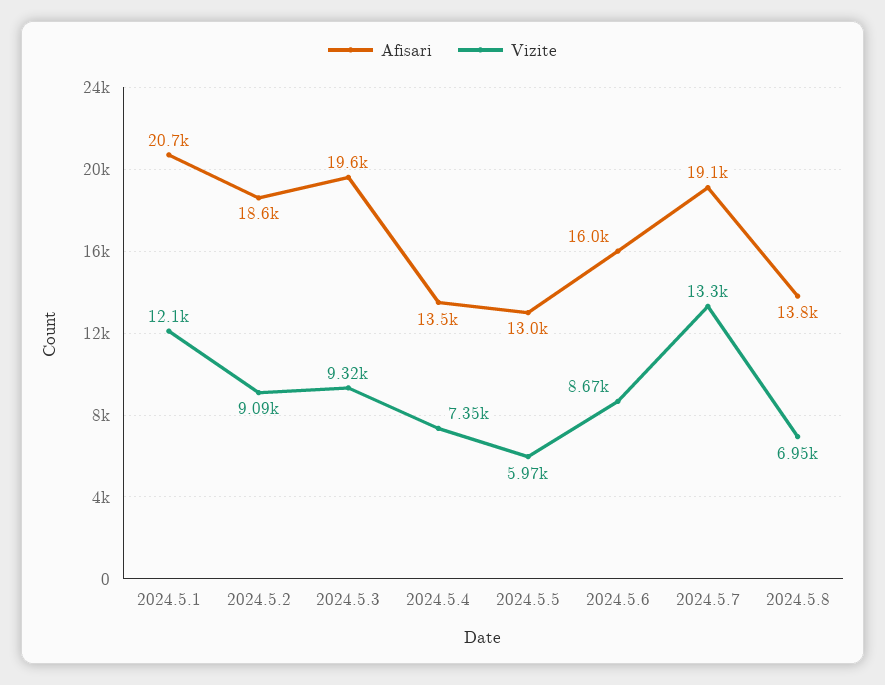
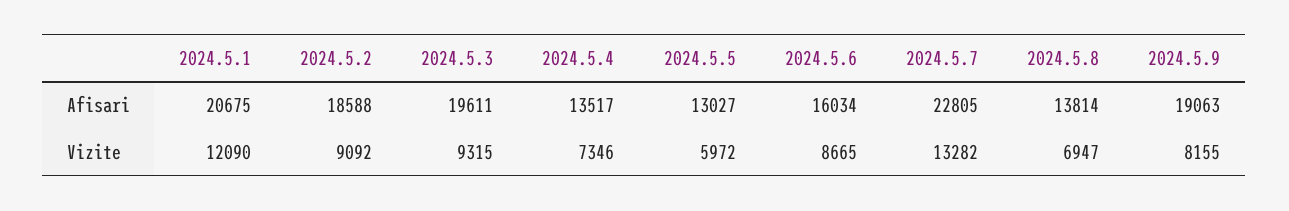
Afisari, 2024.5.7: 19100 -> 22805
Afisari, 2024.5.9: none -> 19063
Vizite, 2024.5.9: none -> 8155

